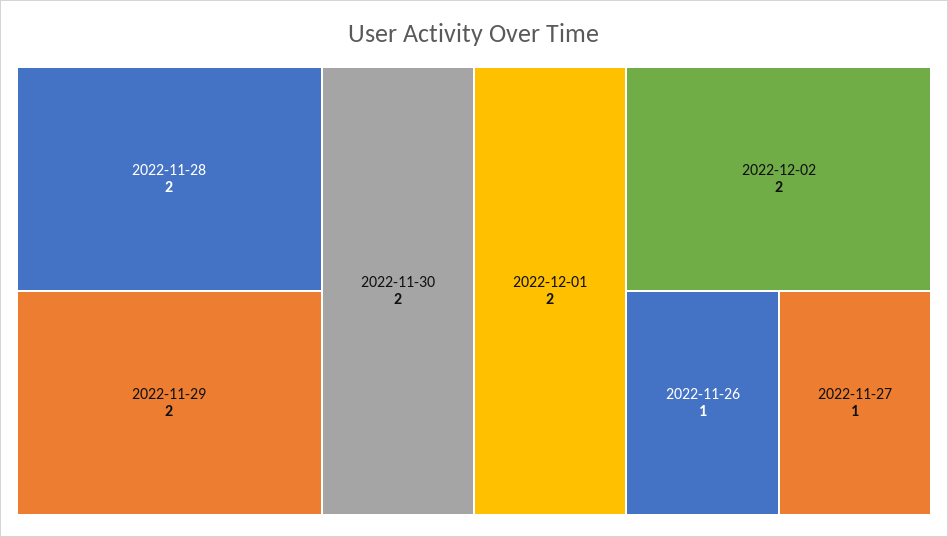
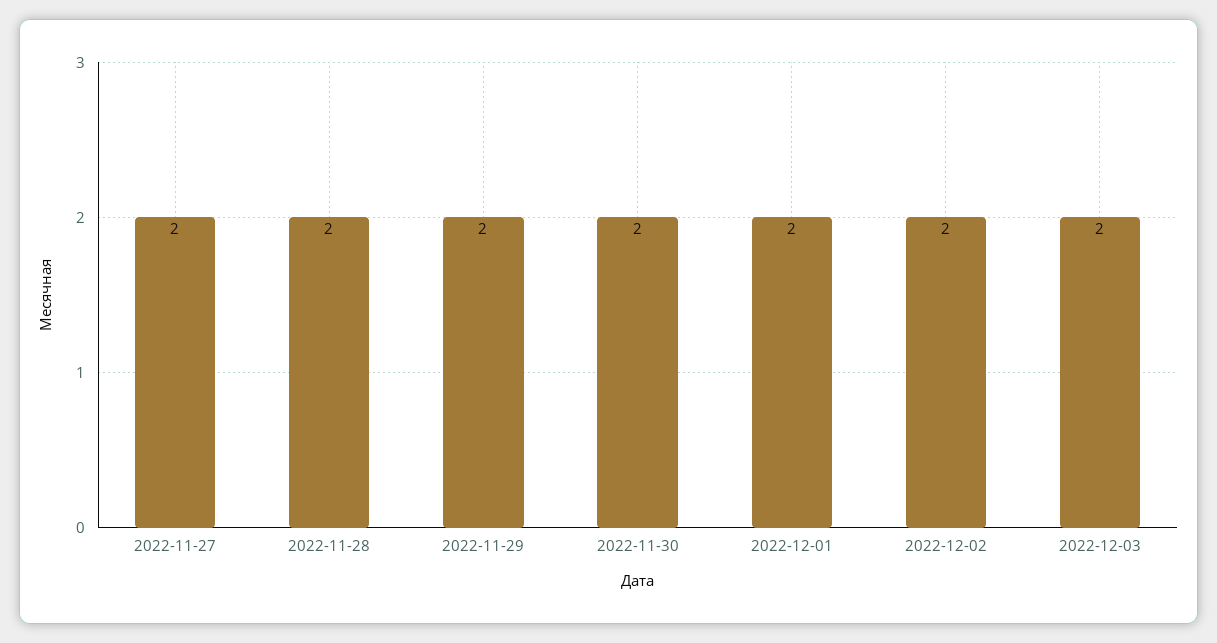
2022-11-26: 1 -> none
2022-11-27: 1 -> 2
2022-12-03: none -> 2

